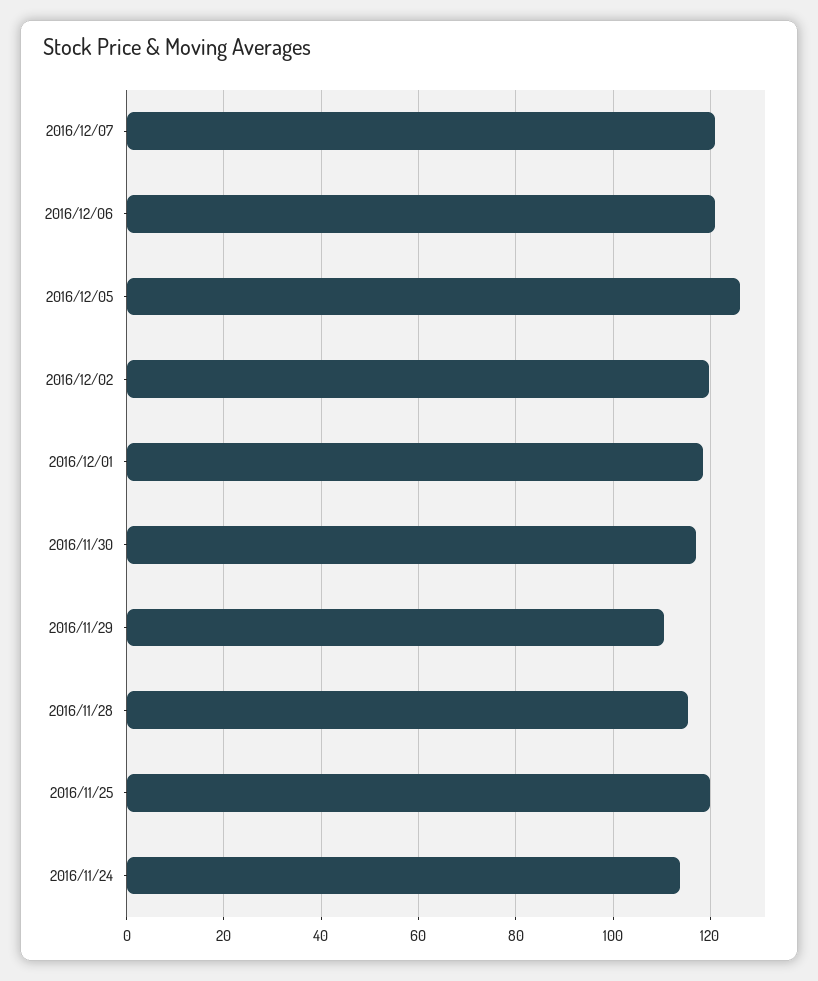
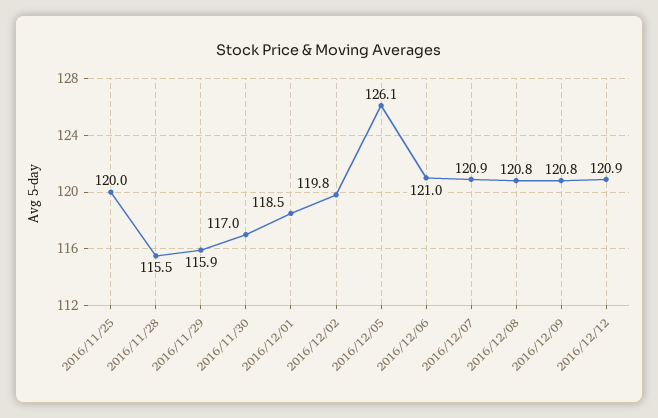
2016/11/29: 110 -> 115.9
2016/11/24: 114 -> none
2016/12/08: none -> 120.8
2016/12/09: none -> 120.8
2016/12/12: none -> 120.9

